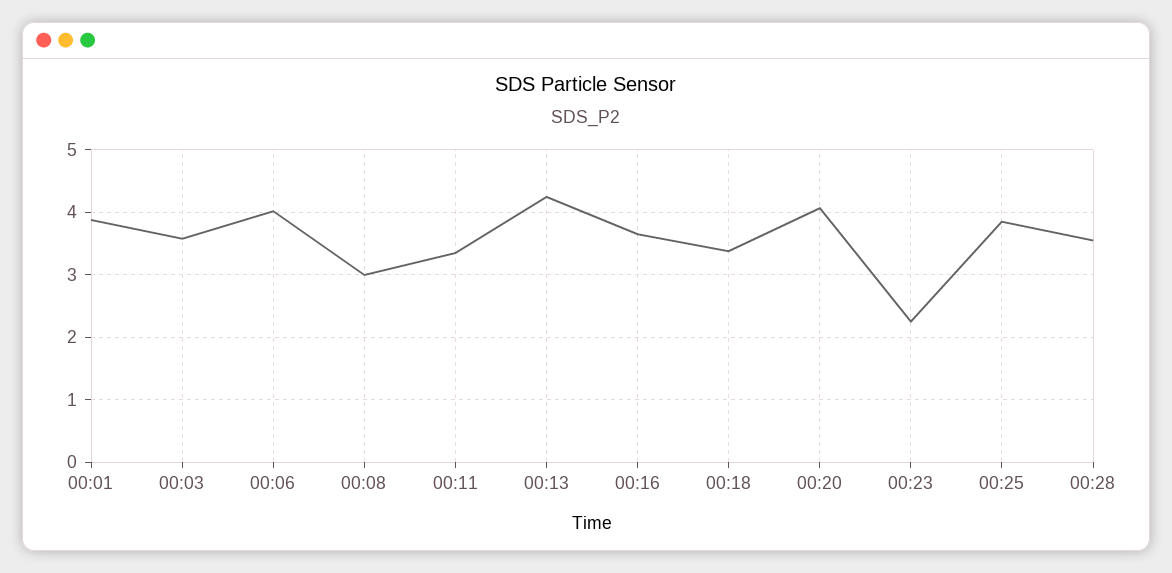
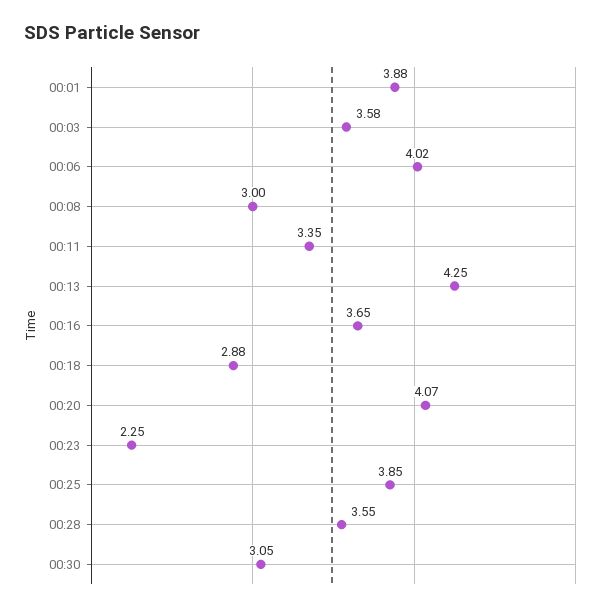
00:18: 3.4 -> 2.88
00:30: none -> 3.05

